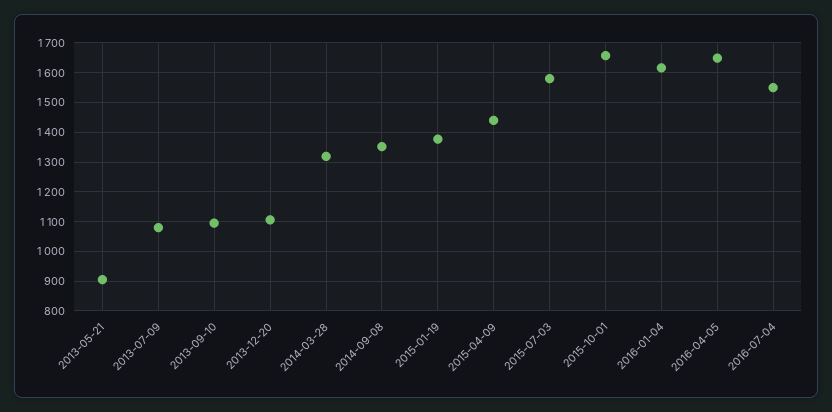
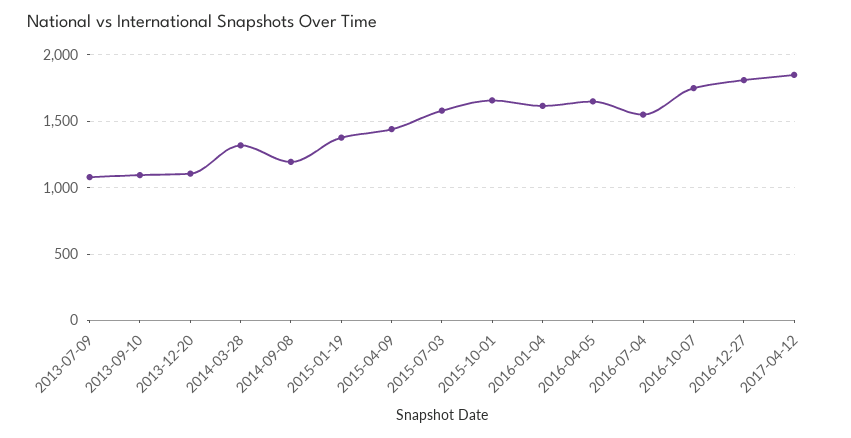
2013-05-21: 900 -> none
2014-09-08: 1350 -> 1200
2016-10-07: none -> 1750
2016-12-27: none -> 1800
2017-04-12: none -> 1850

